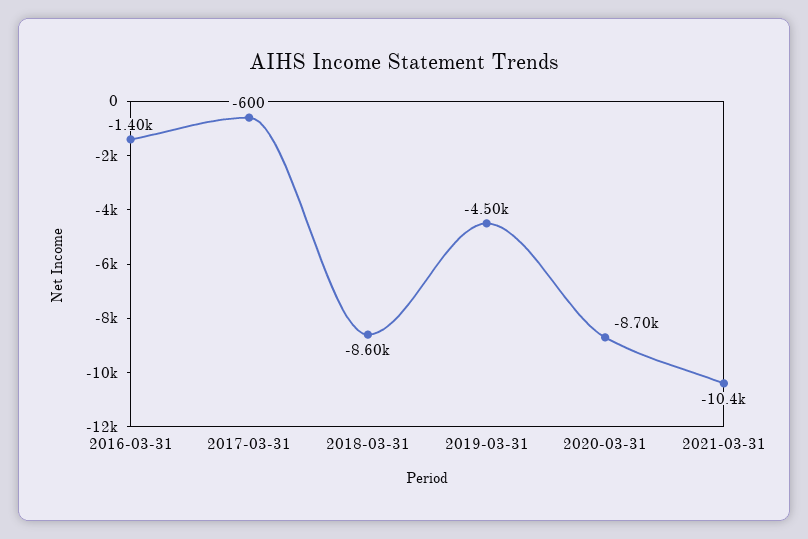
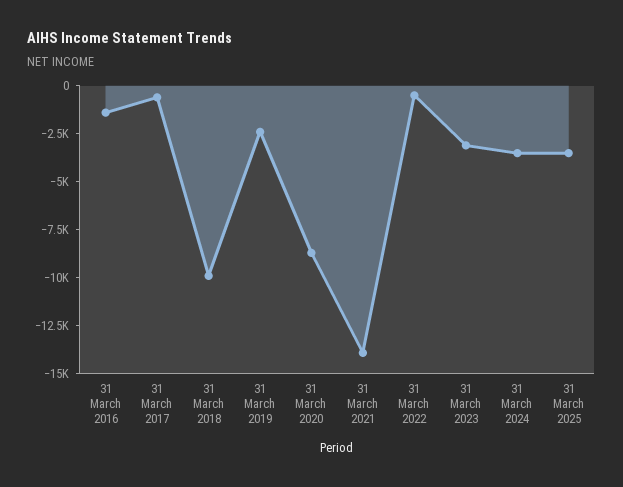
2018-03-31: -8600 -> -10000
2019-03-31: -4500 -> -2500
2021-03-31: -10400 -> -14000
31 March 2022: none -> -500
31 March 2023: none -> -3000
31 March 2024: none -> -3500
31 March 2025: none -> -3500

